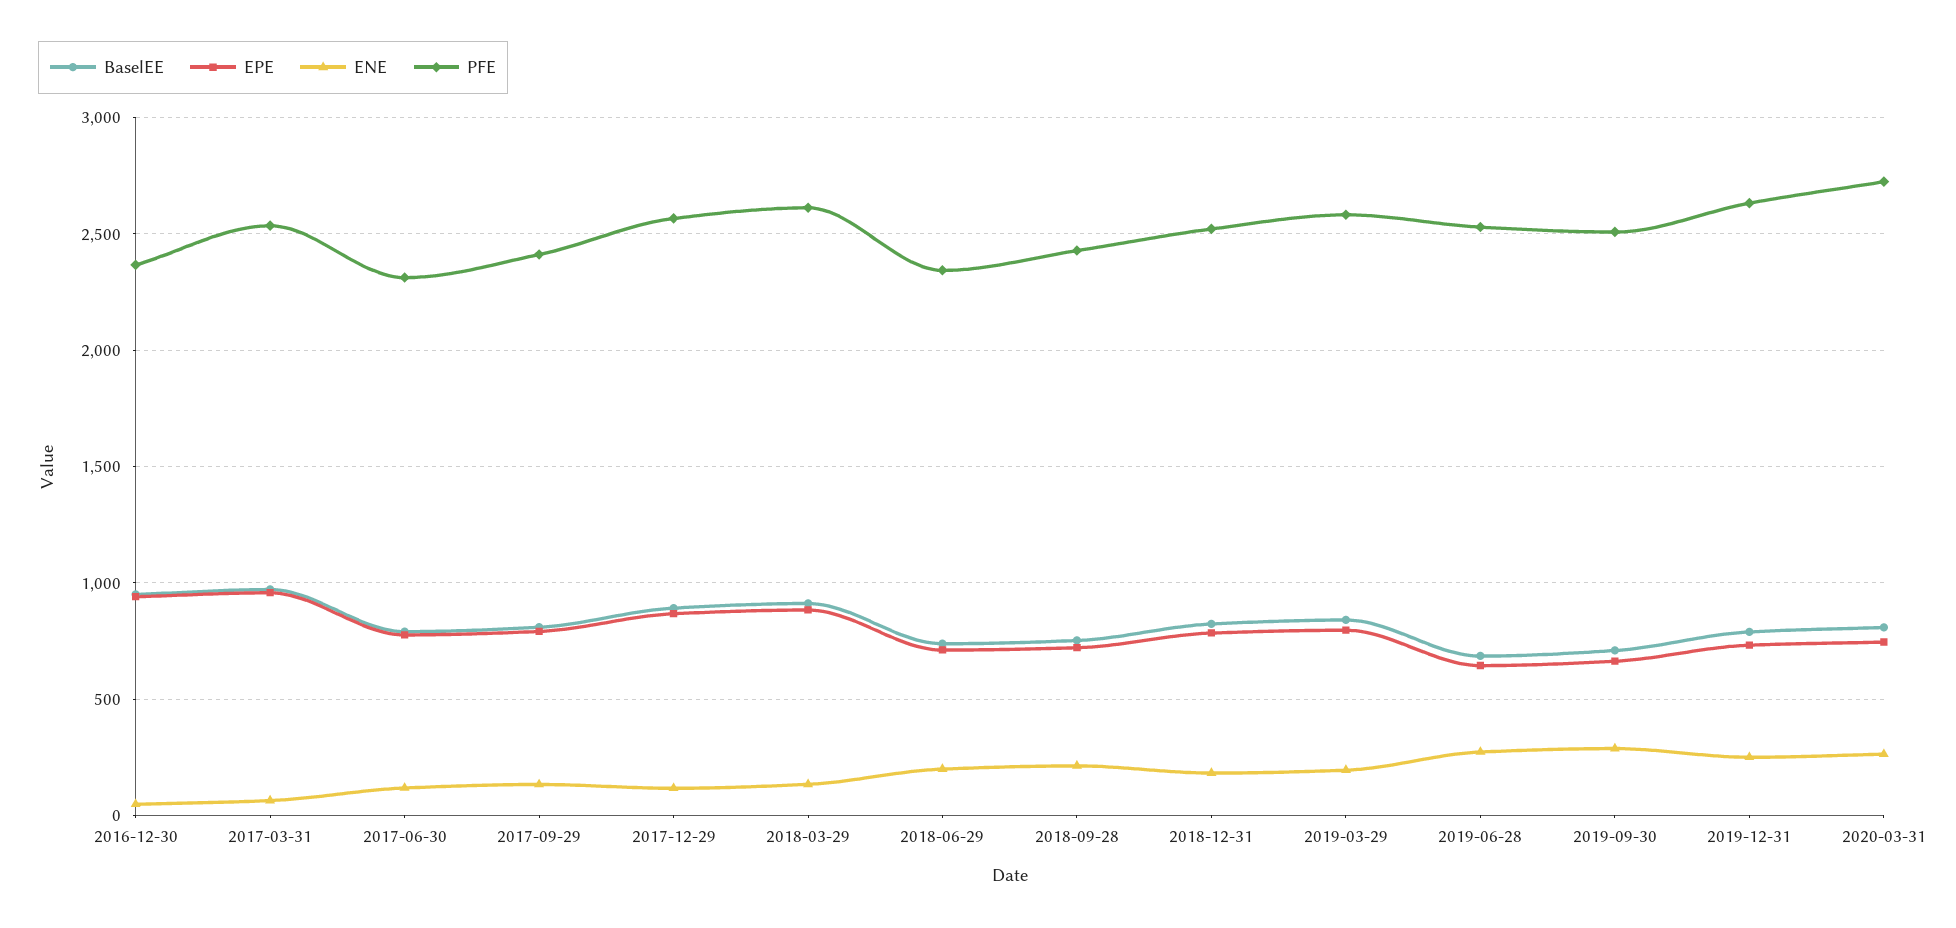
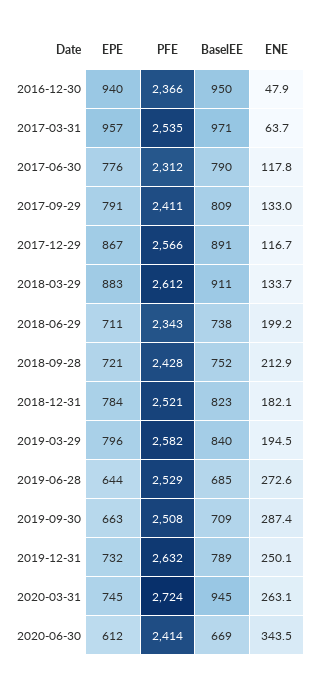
BaselEE, 2020-03-31: 800 -> 945
EPE, 2020-06-30: none -> 612
PFE, 2020-06-30: none -> 2414
BaselEE, 2020-06-30: none -> 669
ENE, 2020-06-30: none -> 343.5

